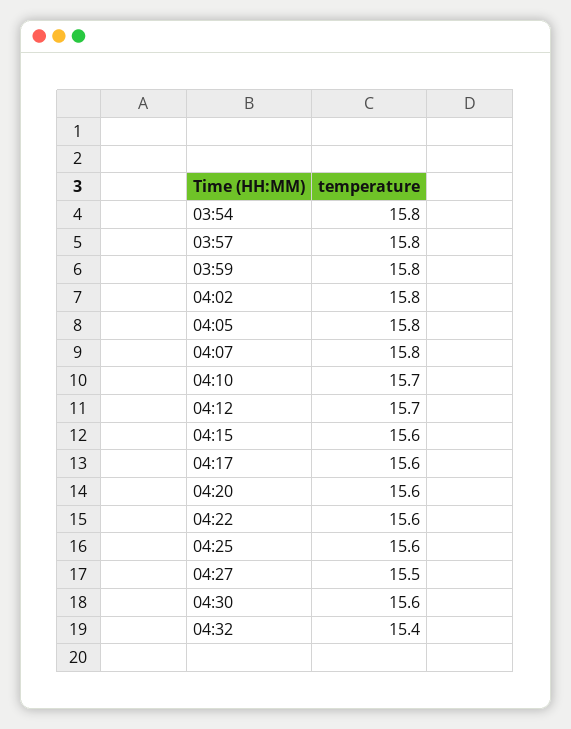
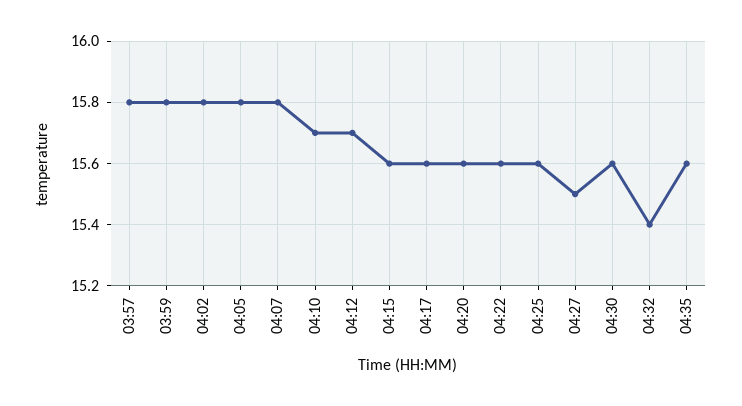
03:54: 15.8 -> none
04:35: none -> 15.6

